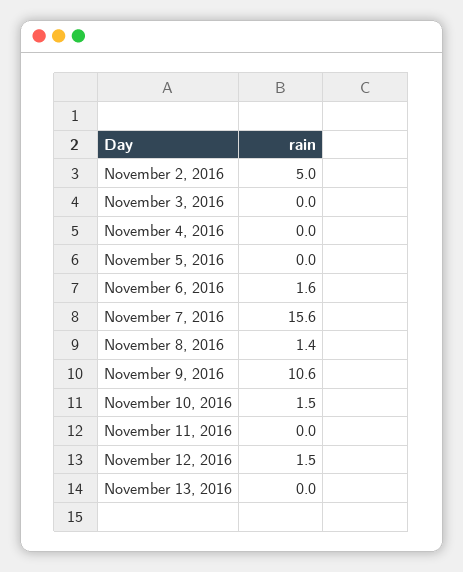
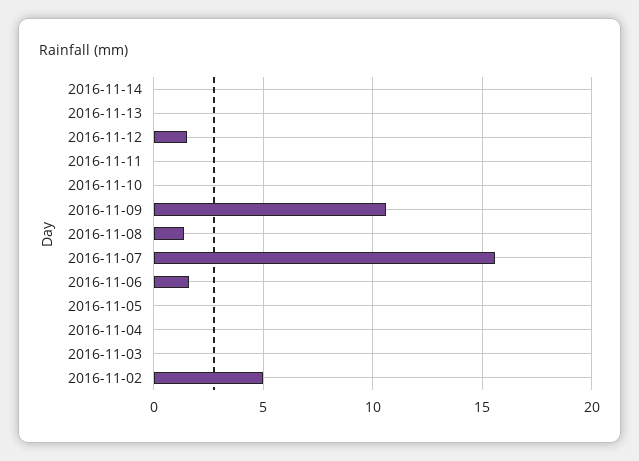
November 10, 2016: 1.5 -> 0
2016-11-14: none -> 0

